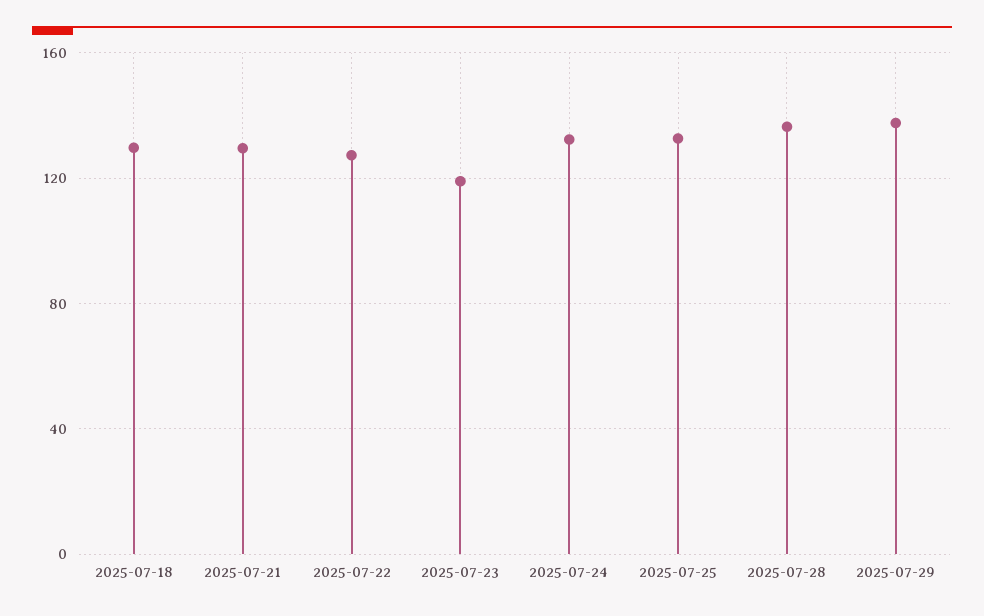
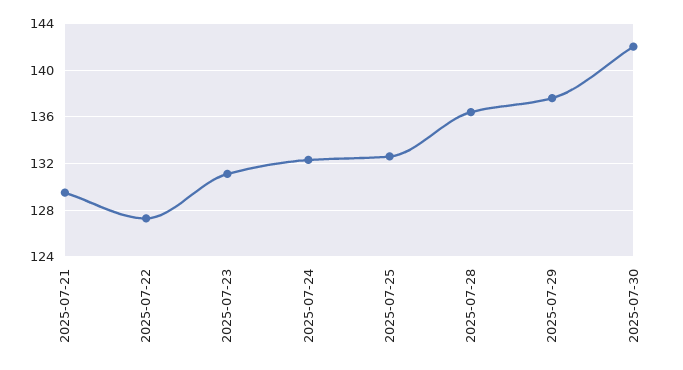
2025-07-18: 130 -> none
2025-07-23: 120 -> 131
2025-07-30: none -> 142

